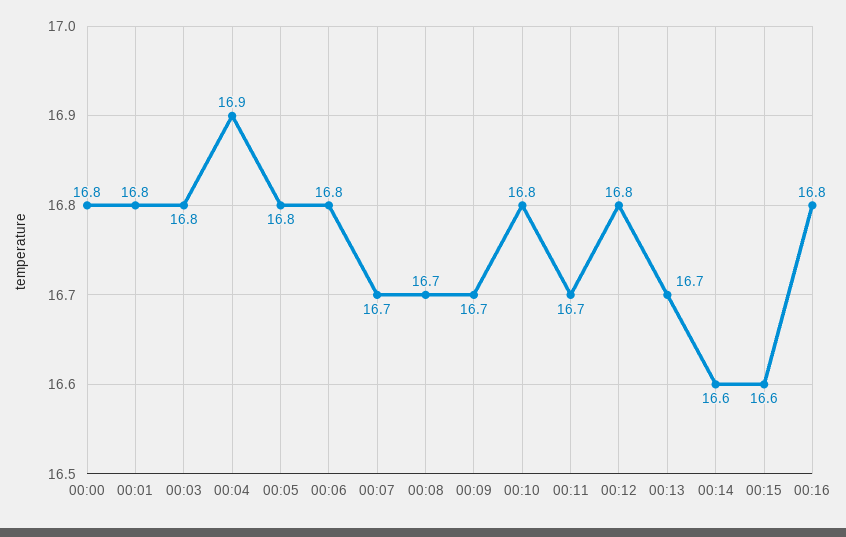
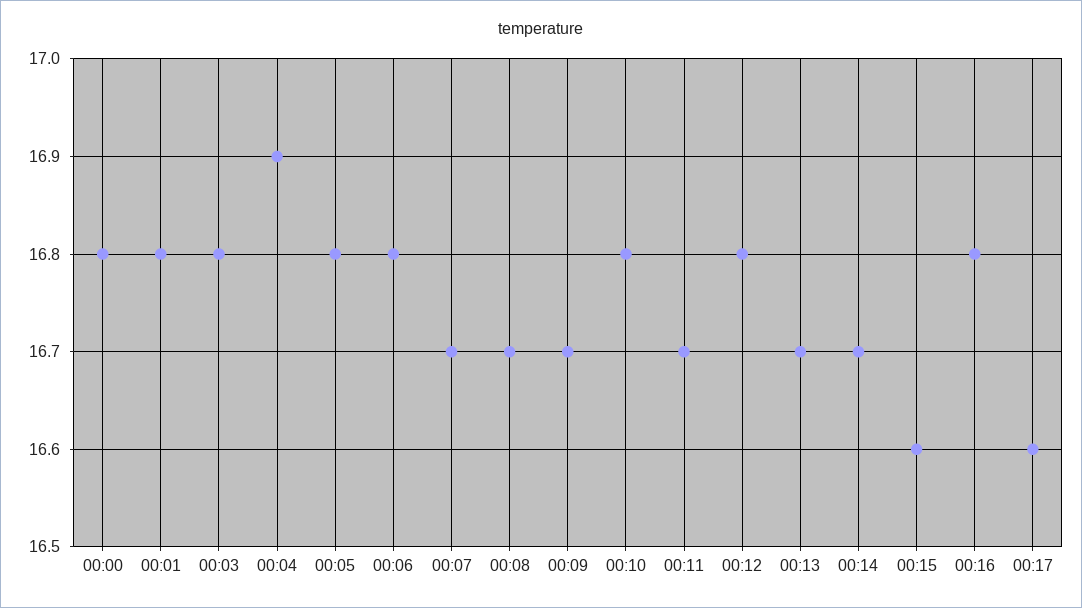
00:14: 16.6 -> 16.7
00:17: none -> 16.6

